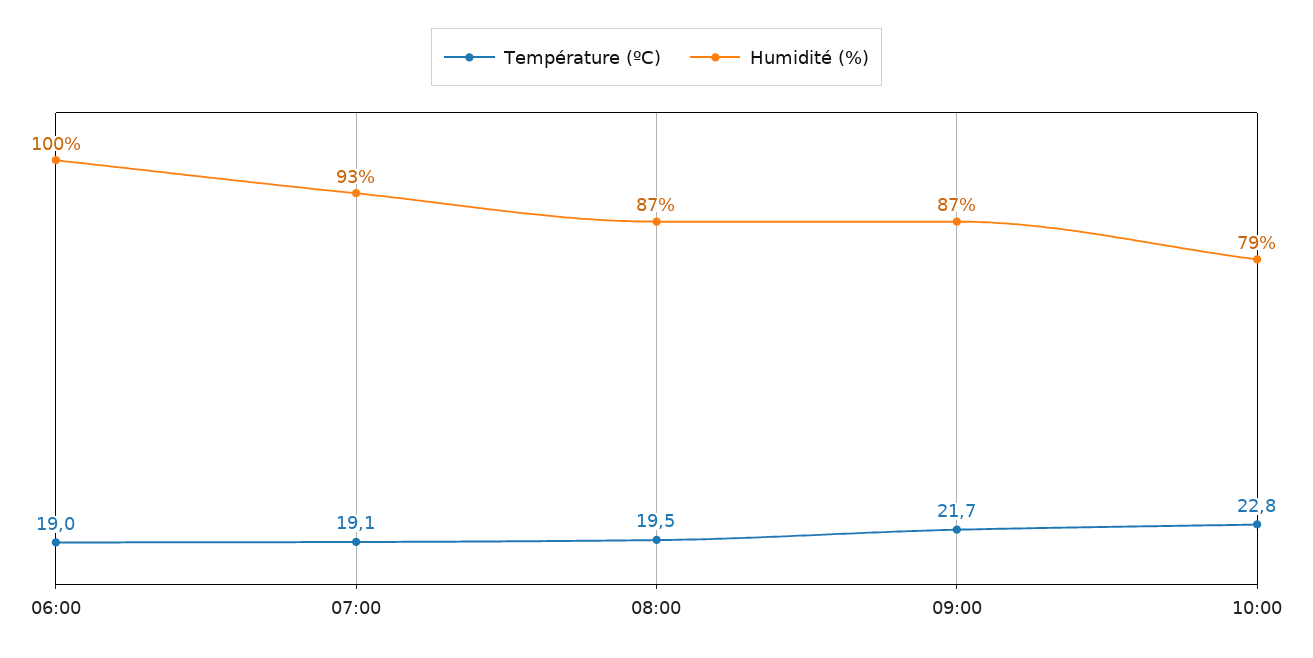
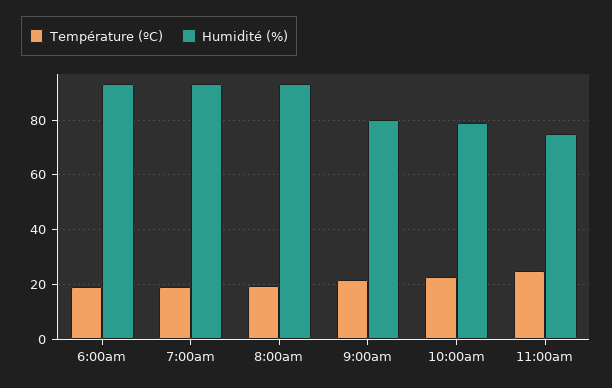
Humidité (%), 06:00: 100 -> 92.5
Humidité (%), 08:00: 87 -> 92.5
Humidité (%), 09:00: 87 -> 80
Température (ºC), 11:00am: none -> 25
Humidité (%), 11:00am: none -> 75

